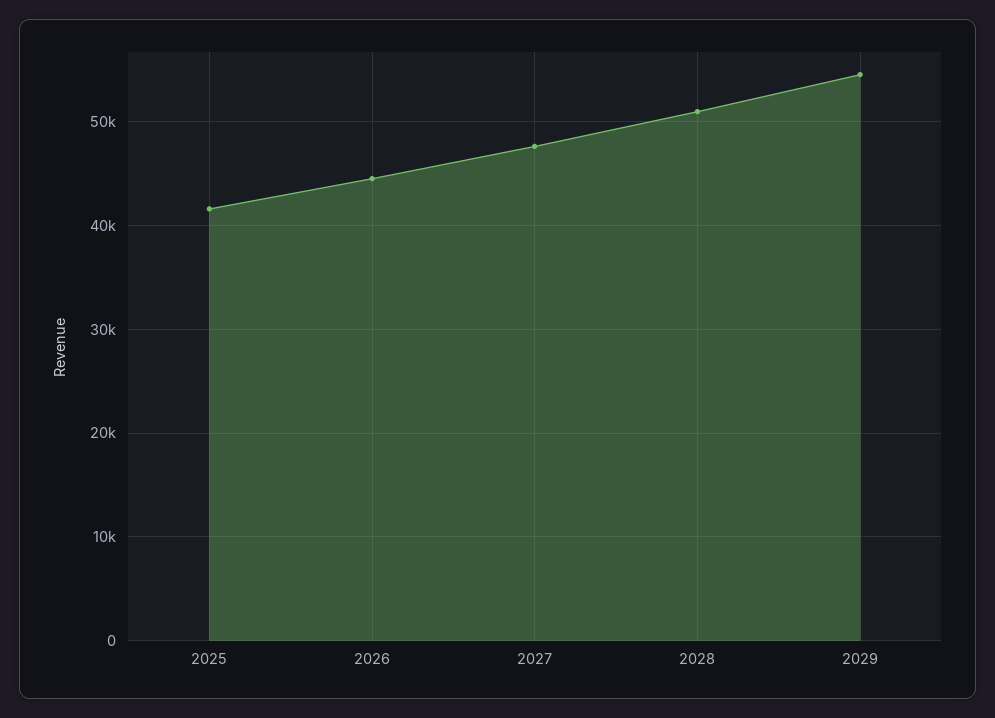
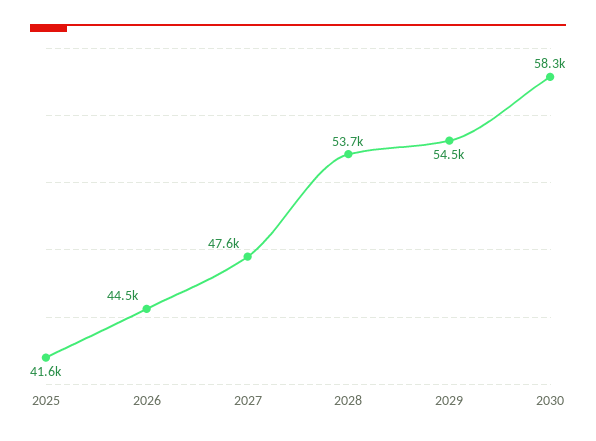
2028: 51000 -> 53700
2030: none -> 58300

